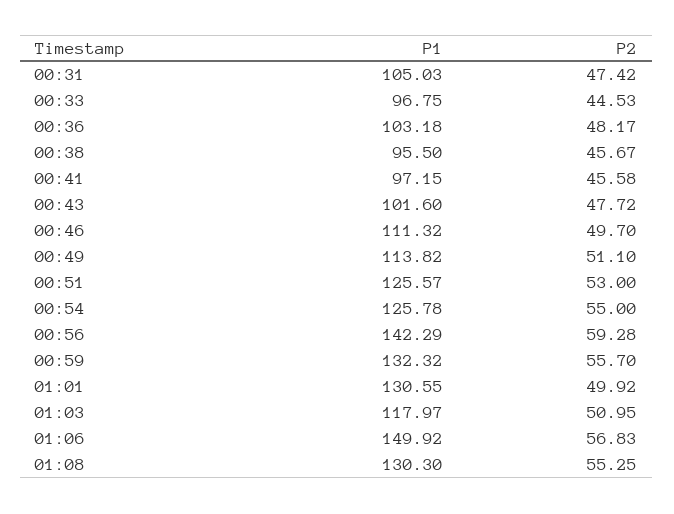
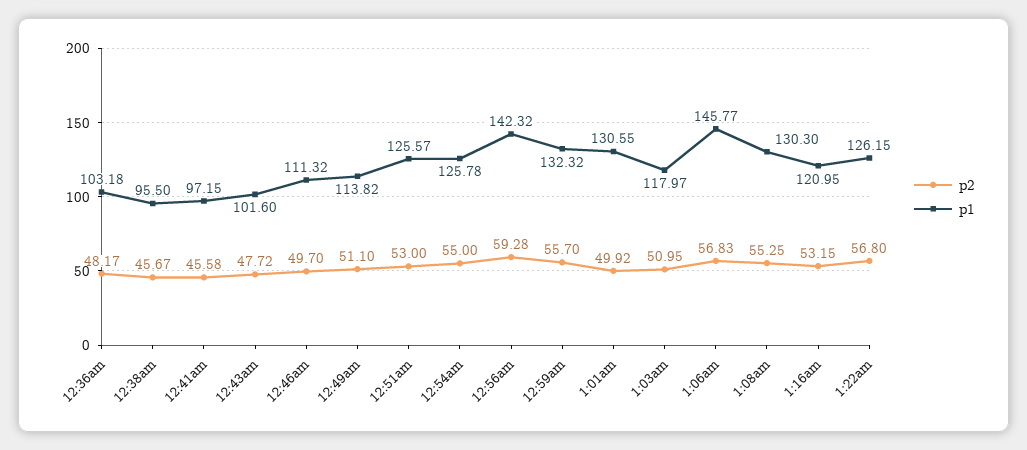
P1, 00:31: 105.03 -> none
P2, 00:31: 47.42 -> none
P1, 00:33: 96.75 -> none
P2, 00:33: 44.53 -> none
P1, 00:56: 142.29 -> 142.32
P1, 01:06: 149.92 -> 145.77
P2, 1:16am: none -> 53.15
P1, 1:16am: none -> 120.95
P2, 1:22am: none -> 56.8
P1, 1:22am: none -> 126.15

